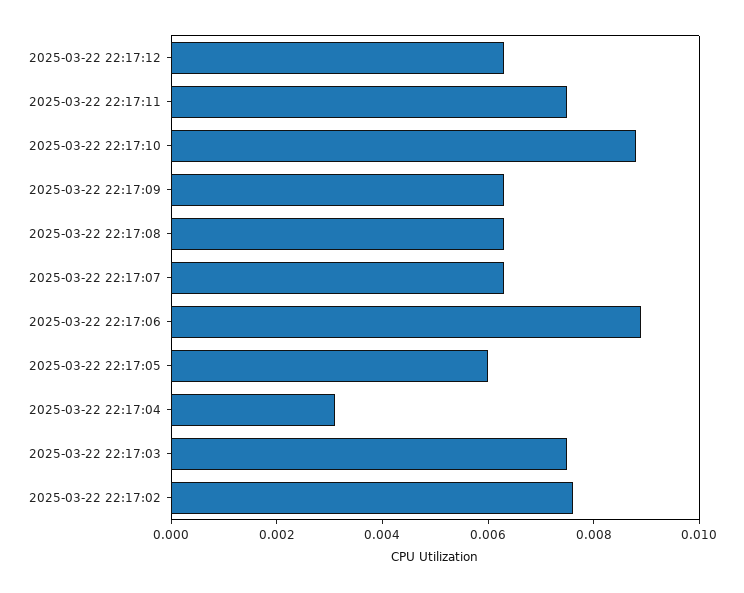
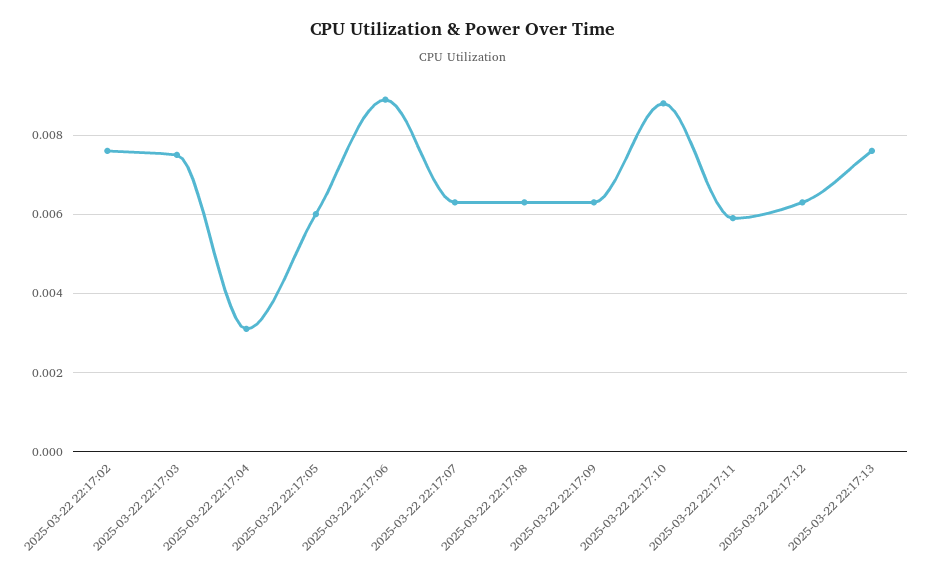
2025-03-22 22:17:11: 0.0075 -> 0.006
2025-03-22 22:17:13: none -> 0.0075

